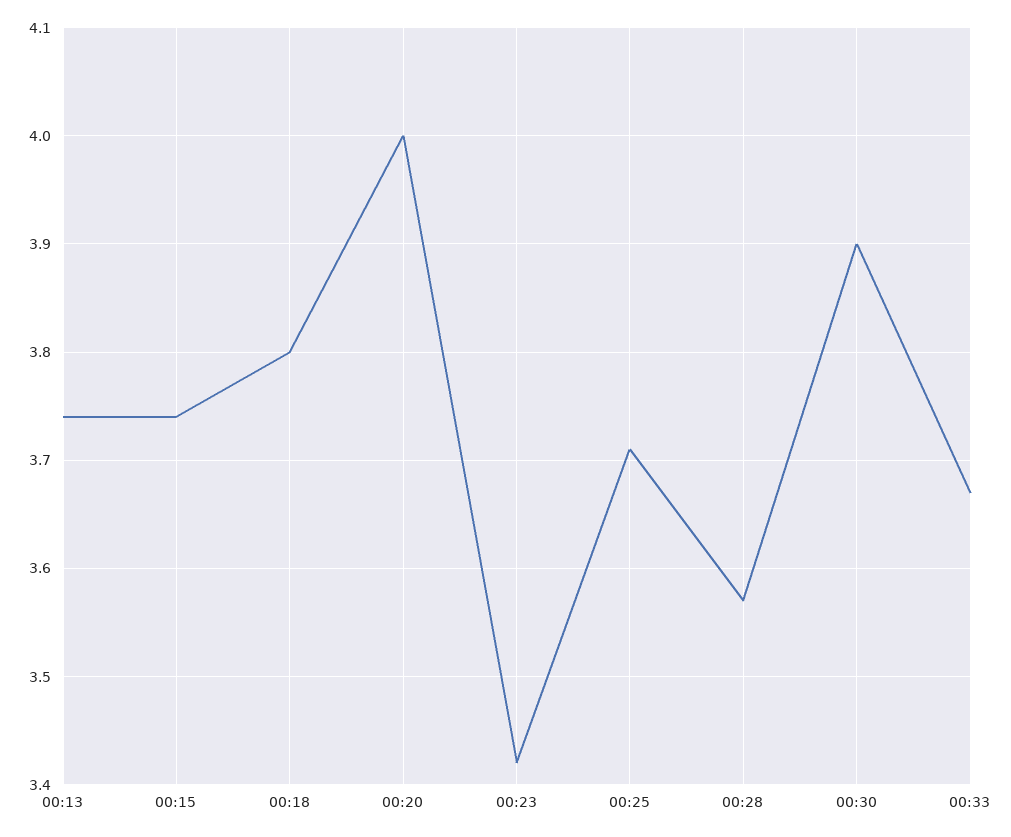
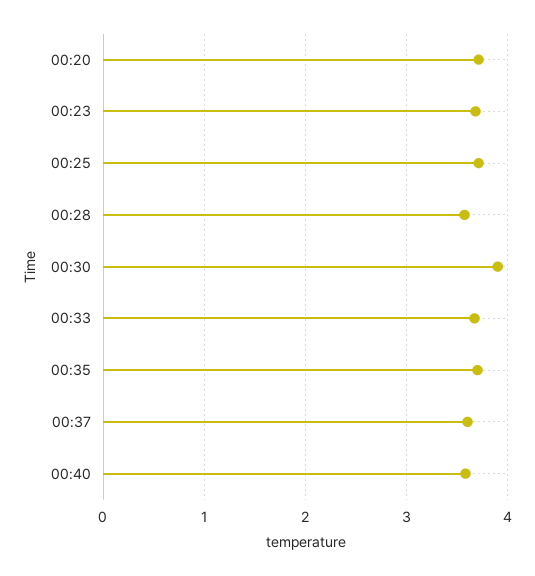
00:13: 3.74 -> none
00:15: 3.74 -> none
00:18: 3.8 -> none
00:20: 4 -> 3.7
00:23: 3.42 -> 3.7
00:35: none -> 3.7
00:37: none -> 3.6
00:40: none -> 3.6

